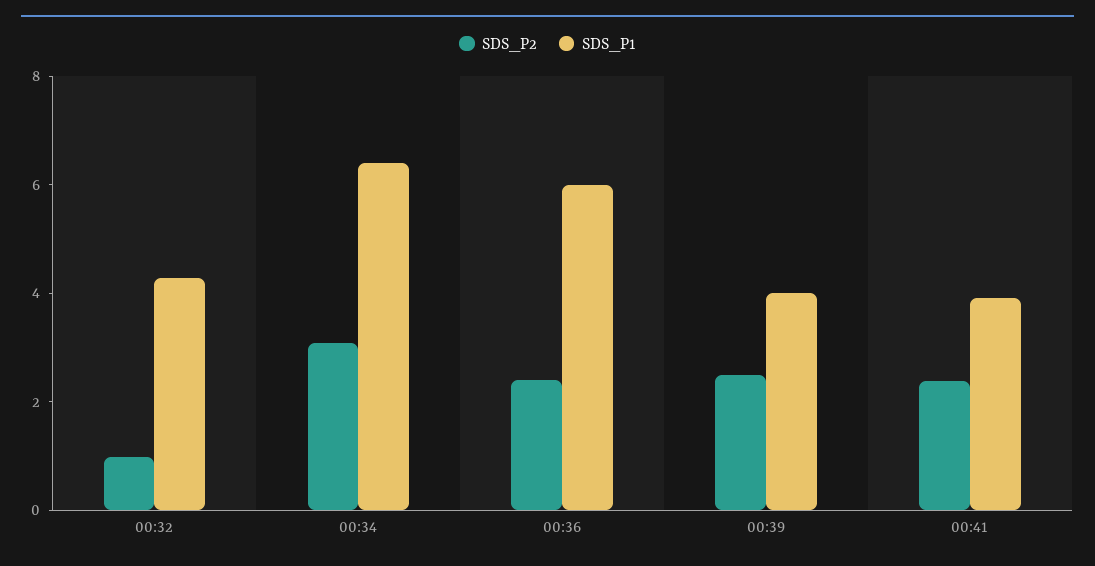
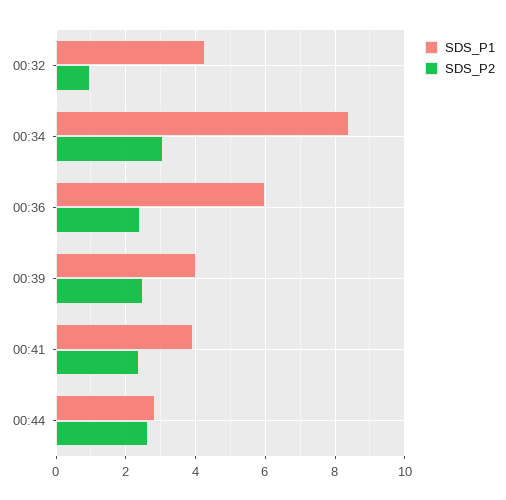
SDS_P1, 00:34: 6.5 -> 8.4
SDS_P1, 00:44: none -> 2.8
SDS_P2, 00:44: none -> 2.6

